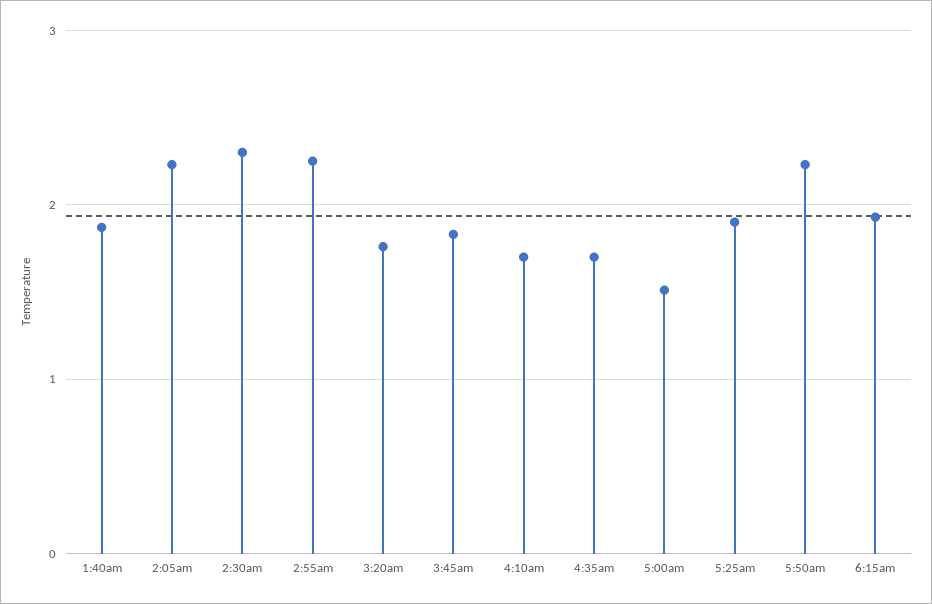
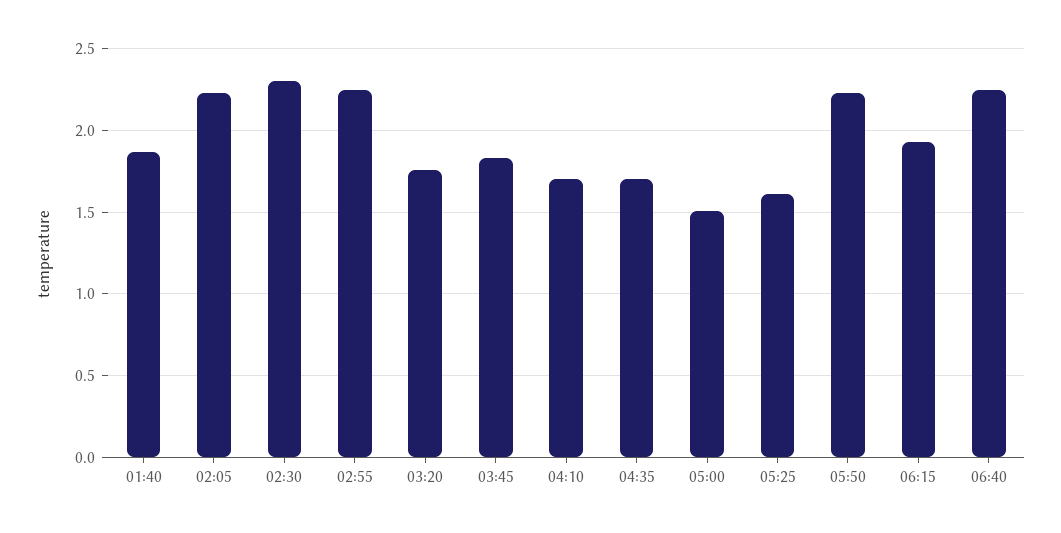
5:25am: 1.9 -> 1.6
06:40: none -> 2.25

